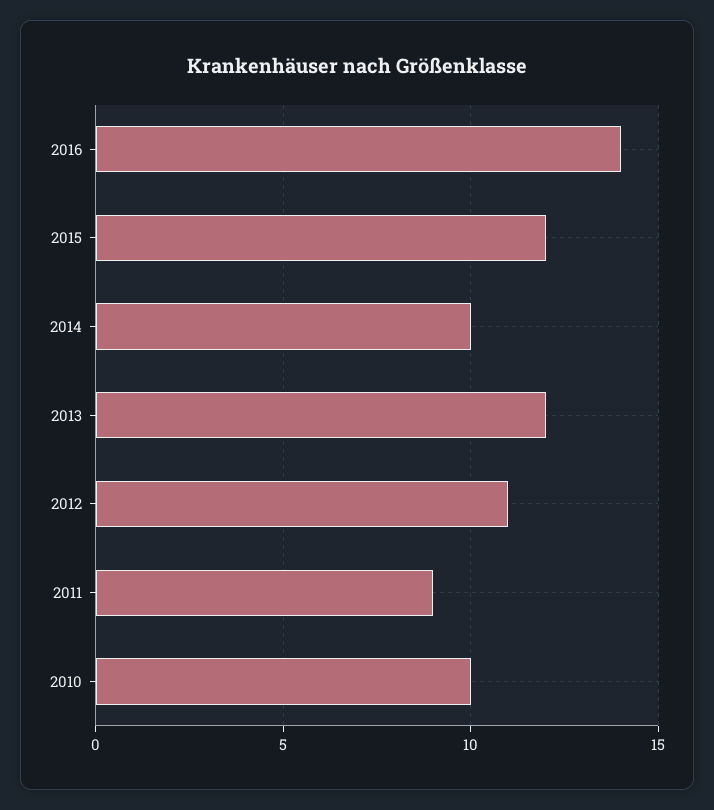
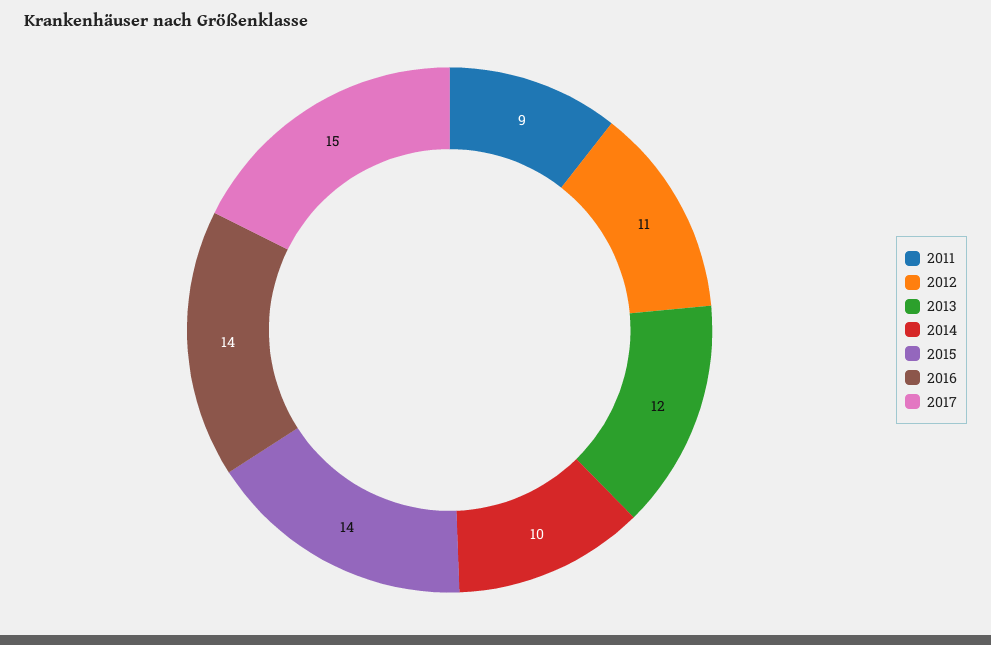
2015: 12 -> 14
2010: 10 -> none
2017: none -> 15

